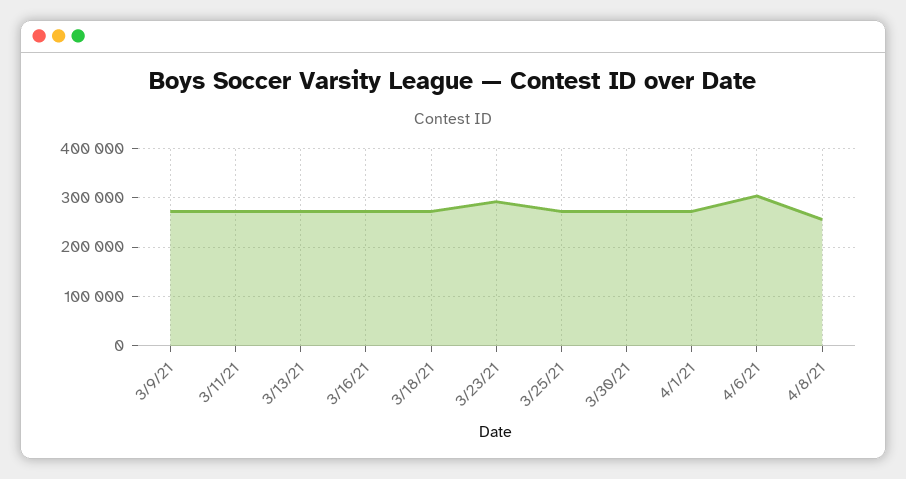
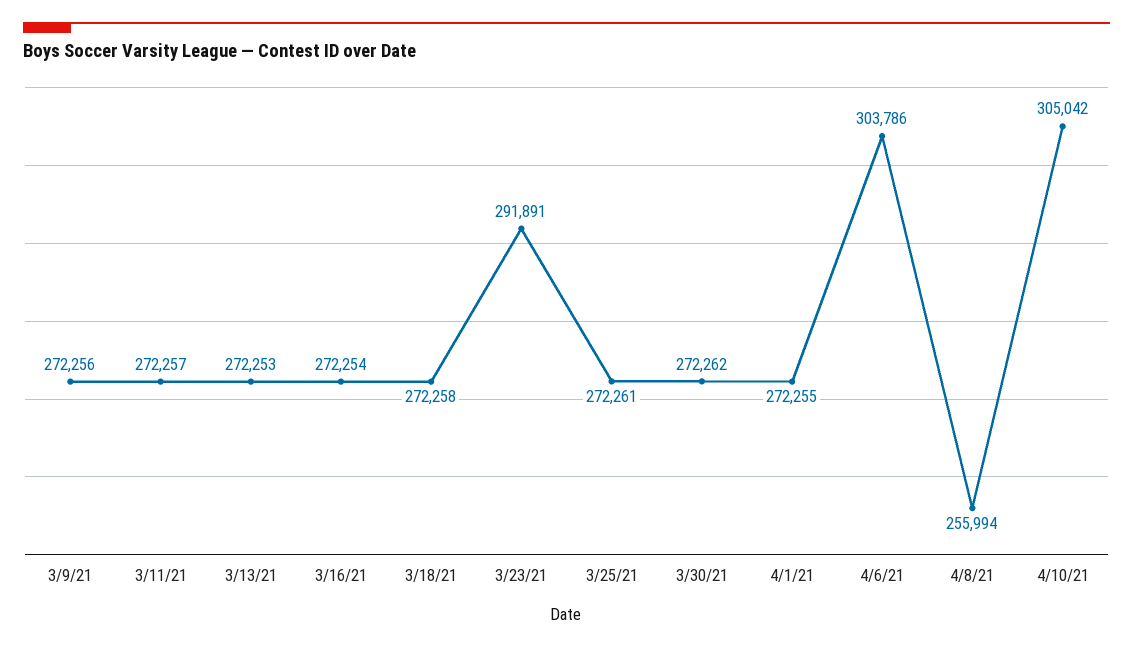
4/10/21: none -> 305042

